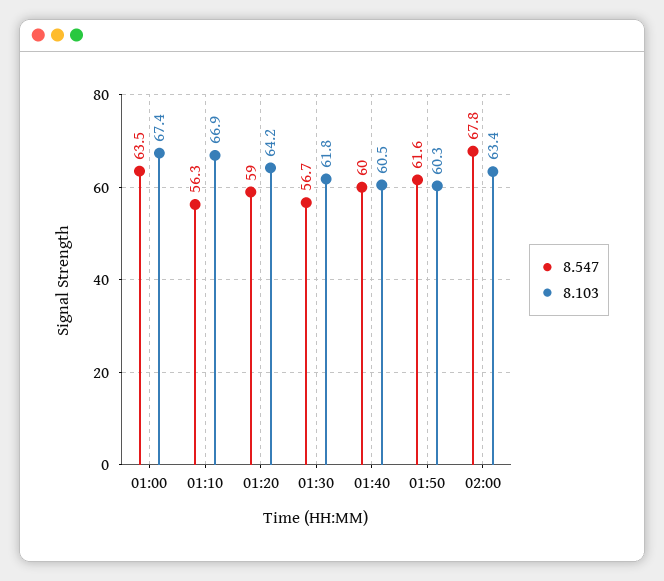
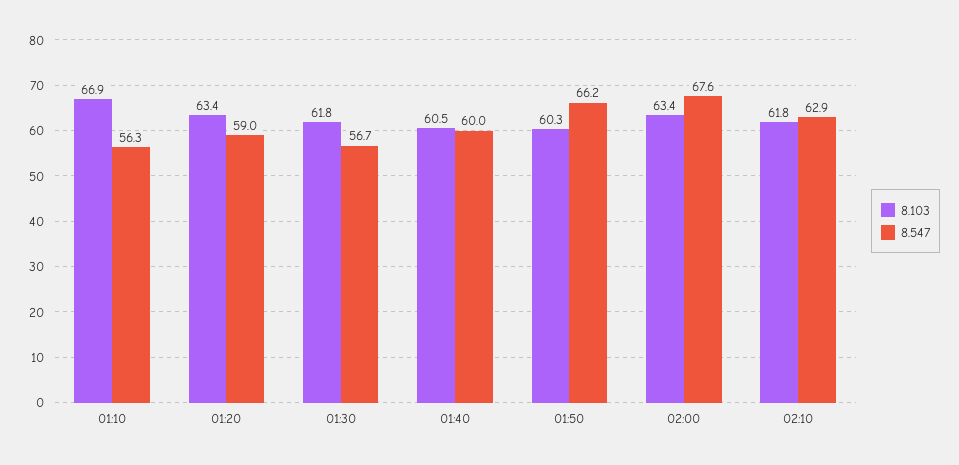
8.547, 01:00: 63.5 -> none
8.103, 01:00: 67.4 -> none
8.103, 01:20: 64.2 -> 63.4
8.547, 01:50: 61.6 -> 66.2
8.547, 02:00: 67.8 -> 67.6
8.103, 02:10: none -> 61.8
8.547, 02:10: none -> 62.9

